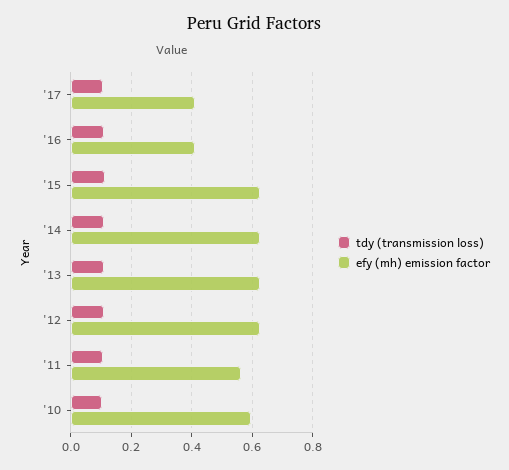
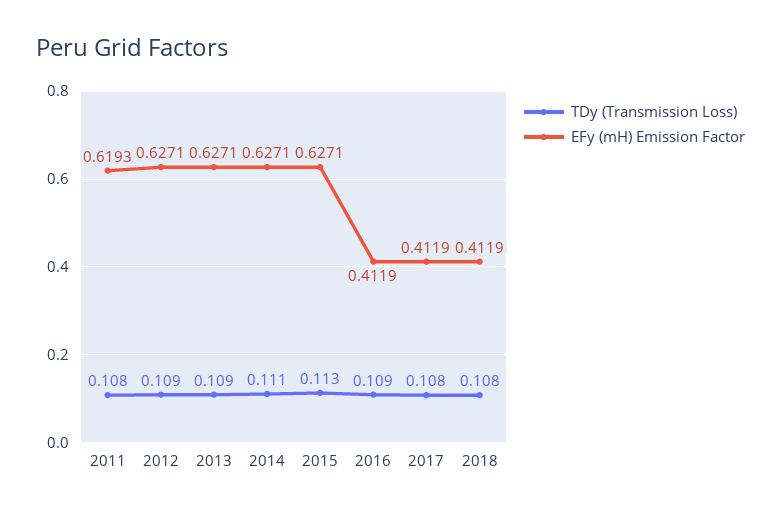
efy (mh) emission factor, '11: 0.56 -> 0.6193
tdy (transmission loss), '10: 0.1 -> none
efy (mh) emission factor, '10: 0.6 -> none
tdy (transmission loss), 2018: none -> 0.108
efy (mh) emission factor, 2018: none -> 0.4119

